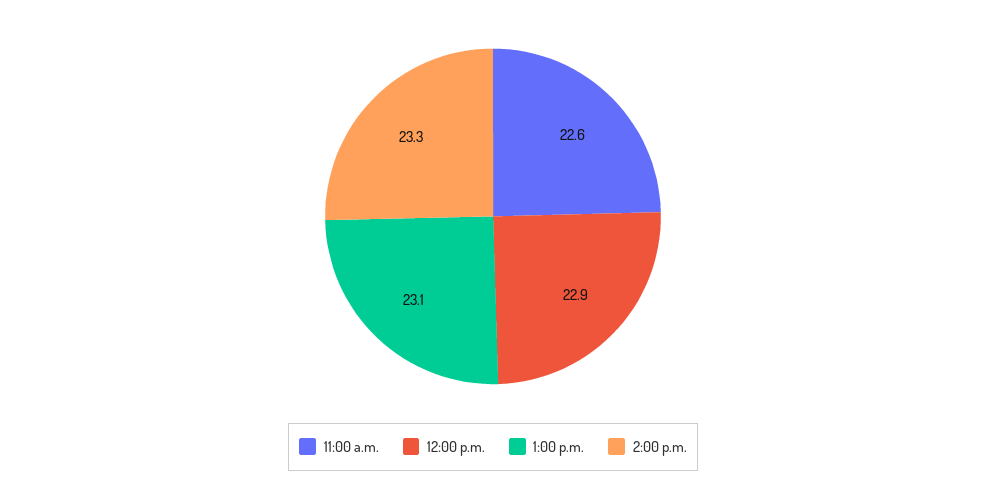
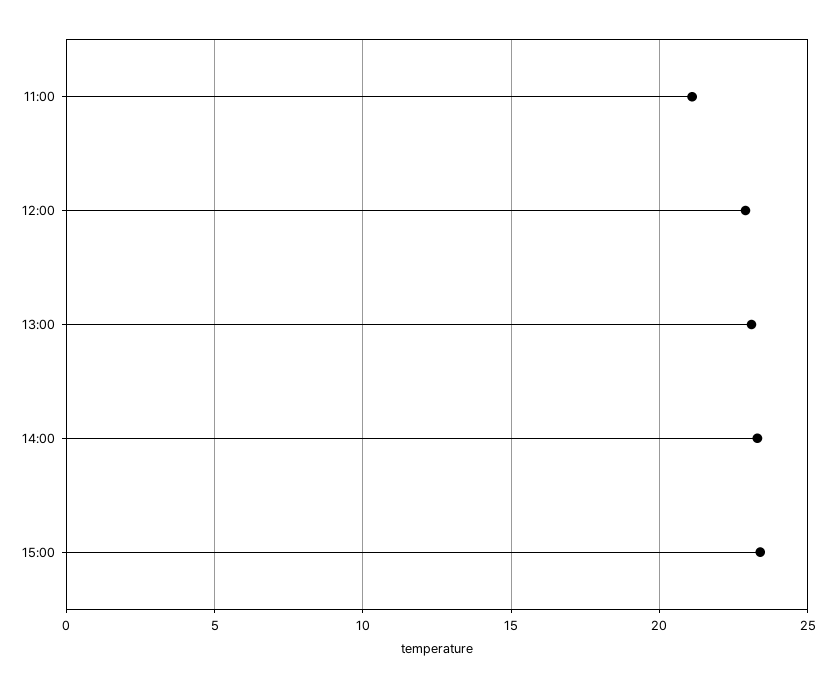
11:00 a.m.: 22.6 -> 21
15:00: none -> 23.5

